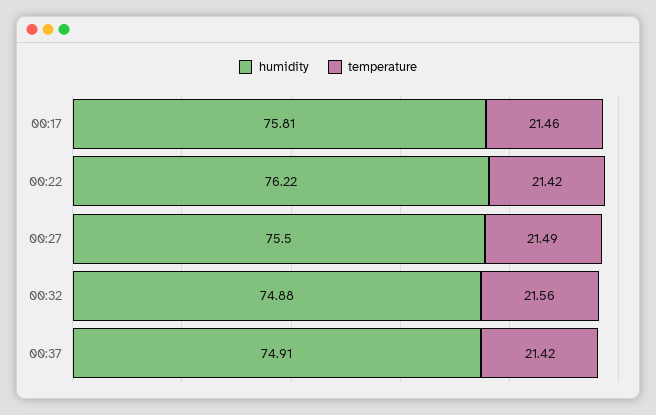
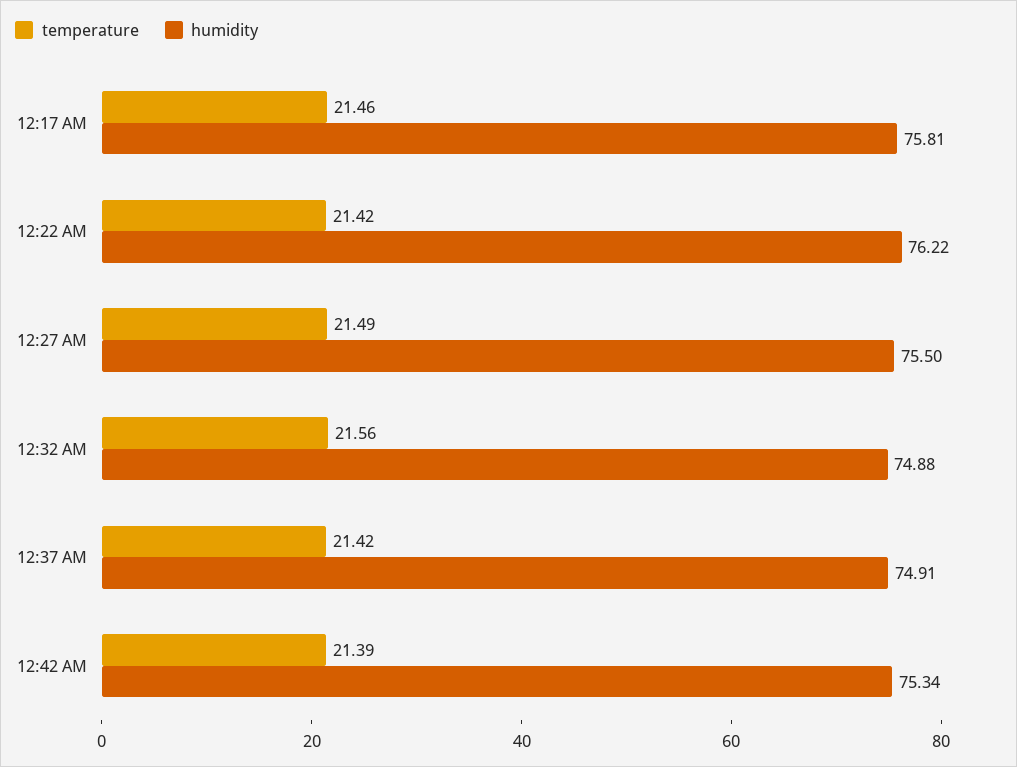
temperature, 12:42 AM: none -> 21.39
humidity, 12:42 AM: none -> 75.34

